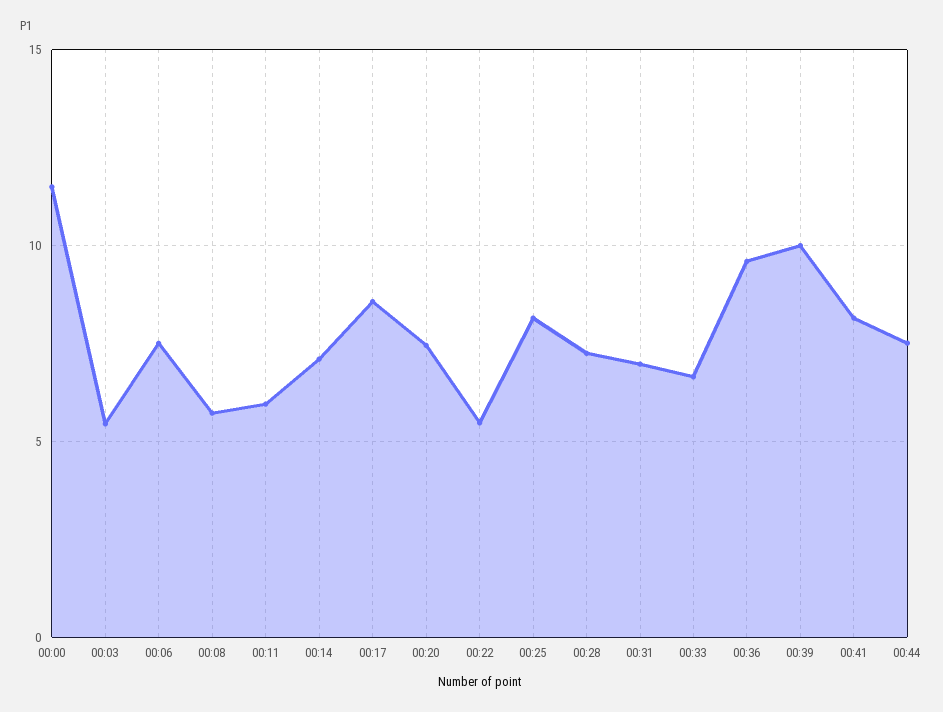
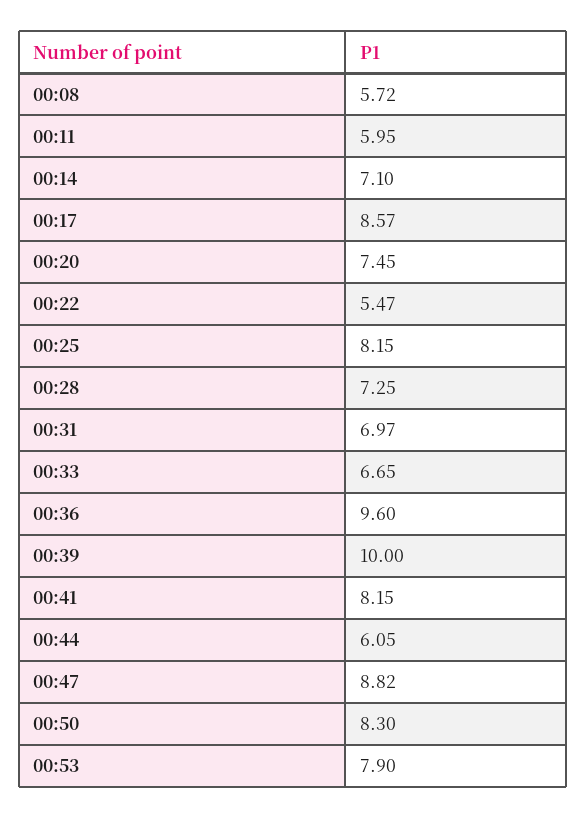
00:00: 11.5 -> none
00:03: 5.5 -> none
00:06: 7.5 -> none
00:44: 7.5 -> 6.05
00:47: none -> 8.82
00:50: none -> 8.3
00:53: none -> 7.9

